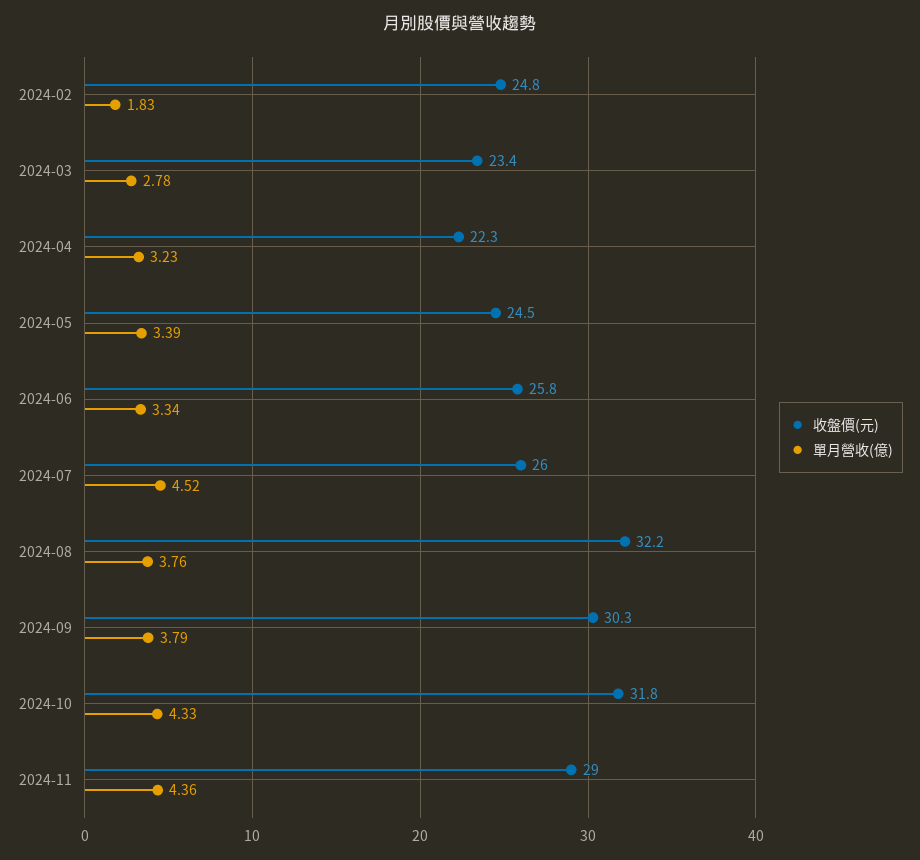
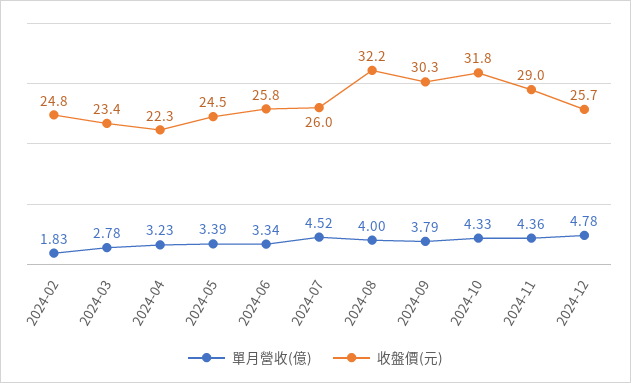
單月營收(億), 2024-08: 3.76 -> 4
單月營收(億), 2024-12: none -> 4.78
收盤價(元), 2024-12: none -> 25.7

